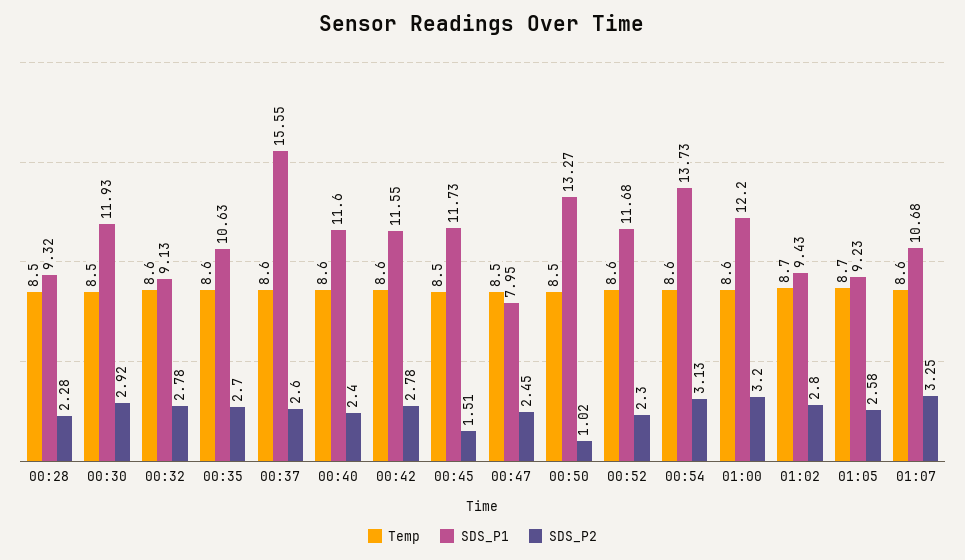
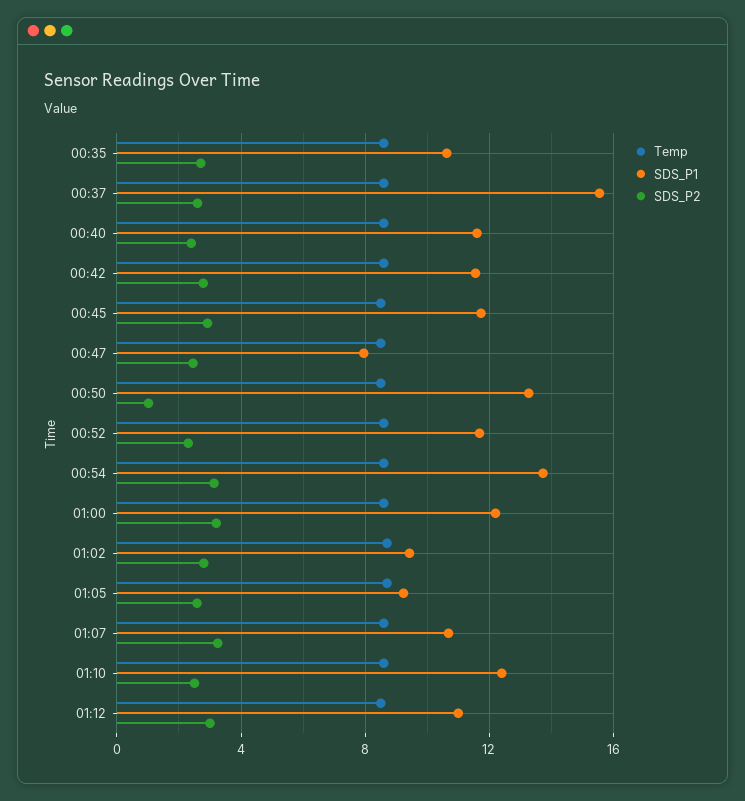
Temp, 00:28: 8.5 -> none
SDS_P1, 00:28: 9.32 -> none
SDS_P2, 00:28: 2.28 -> none
Temp, 00:30: 8.5 -> none
SDS_P1, 00:30: 11.93 -> none
SDS_P2, 00:30: 2.92 -> none
Temp, 00:32: 8.6 -> none
SDS_P1, 00:32: 9.13 -> none
SDS_P2, 00:32: 2.78 -> none
SDS_P2, 00:45: 1.51 -> 3
Temp, 01:10: none -> 8.5
SDS_P1, 01:10: none -> 12.5
SDS_P2, 01:10: none -> 2.5
Temp, 01:12: none -> 8.5
SDS_P1, 01:12: none -> 11
SDS_P2, 01:12: none -> 3

